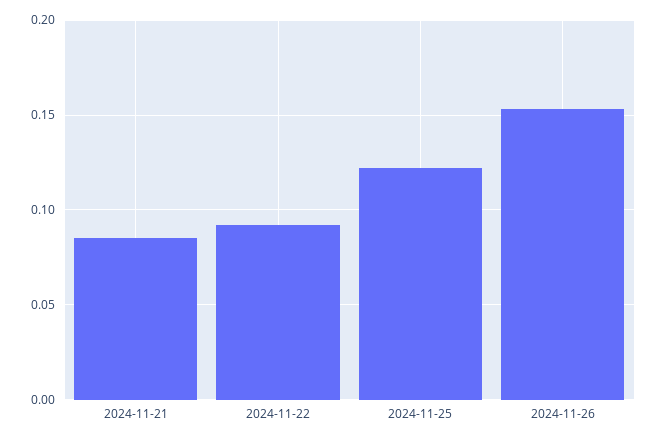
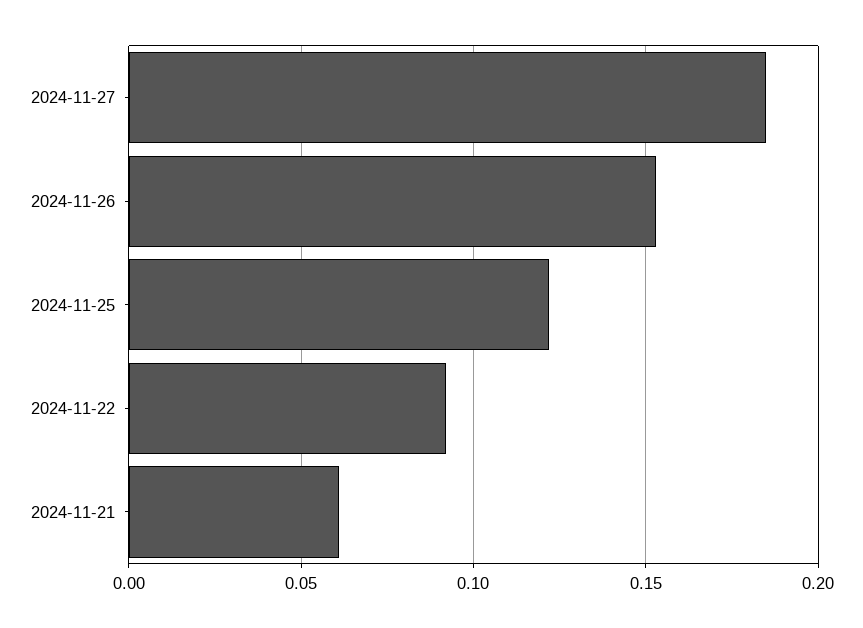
2024-11-21: 0.085 -> 0.06
2024-11-27: none -> 0.185

